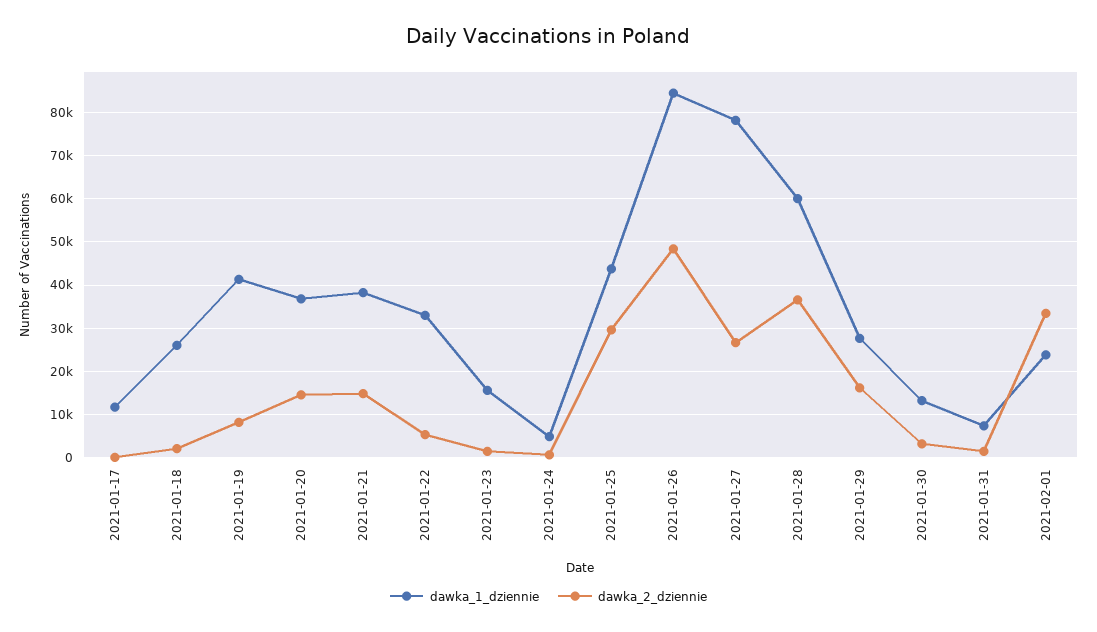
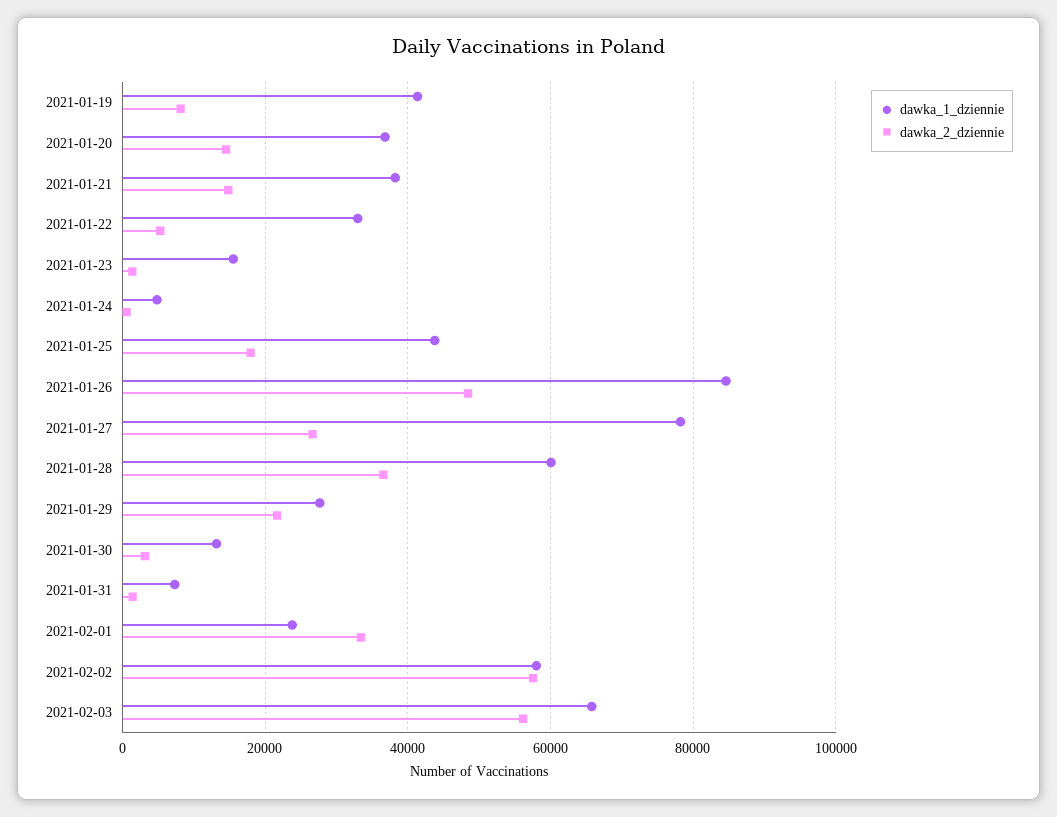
dawka_1_dziennie, 2021-01-17: 12000 -> none
dawka_2_dziennie, 2021-01-17: 0 -> none
dawka_1_dziennie, 2021-01-18: 26000 -> none
dawka_2_dziennie, 2021-01-18: 2000 -> none
dawka_2_dziennie, 2021-01-25: 30000 -> 18000
dawka_2_dziennie, 2021-01-29: 16000 -> 22000
dawka_1_dziennie, 2021-02-02: none -> 58000
dawka_2_dziennie, 2021-02-02: none -> 58000
dawka_1_dziennie, 2021-02-03: none -> 66000
dawka_2_dziennie, 2021-02-03: none -> 56000

